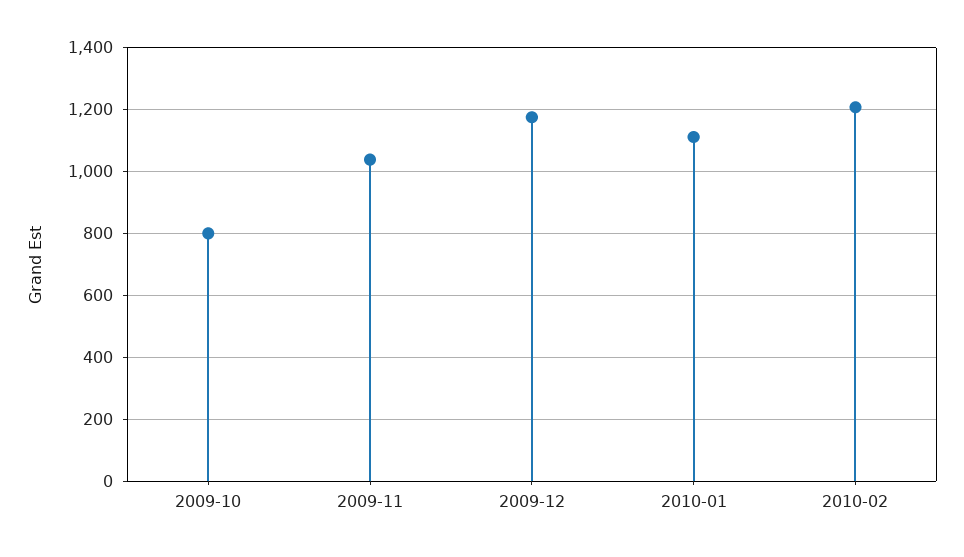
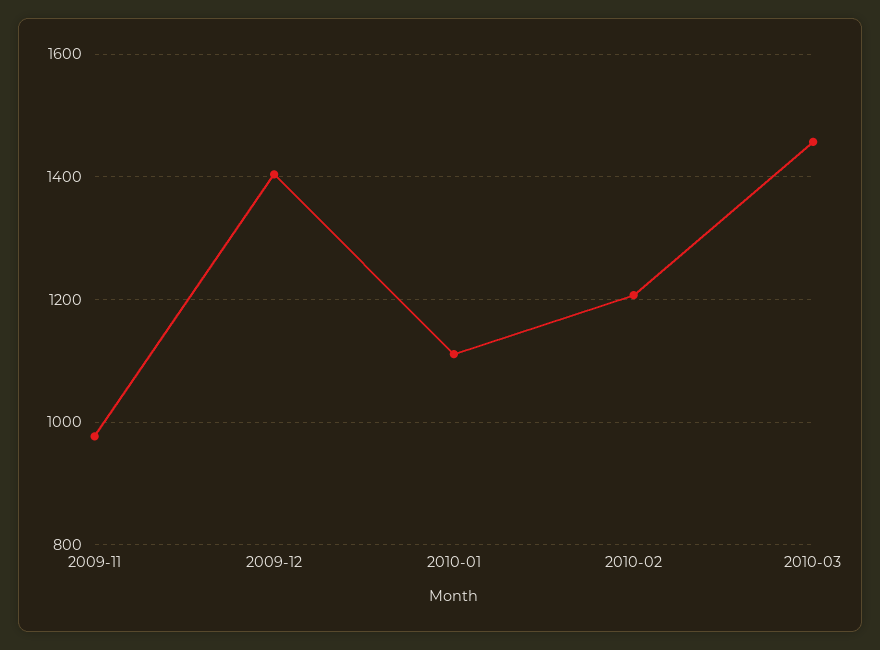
2009-10: 800 -> none
2009-11: 1040 -> 980
2009-12: 1180 -> 1400
2010-03: none -> 1460

